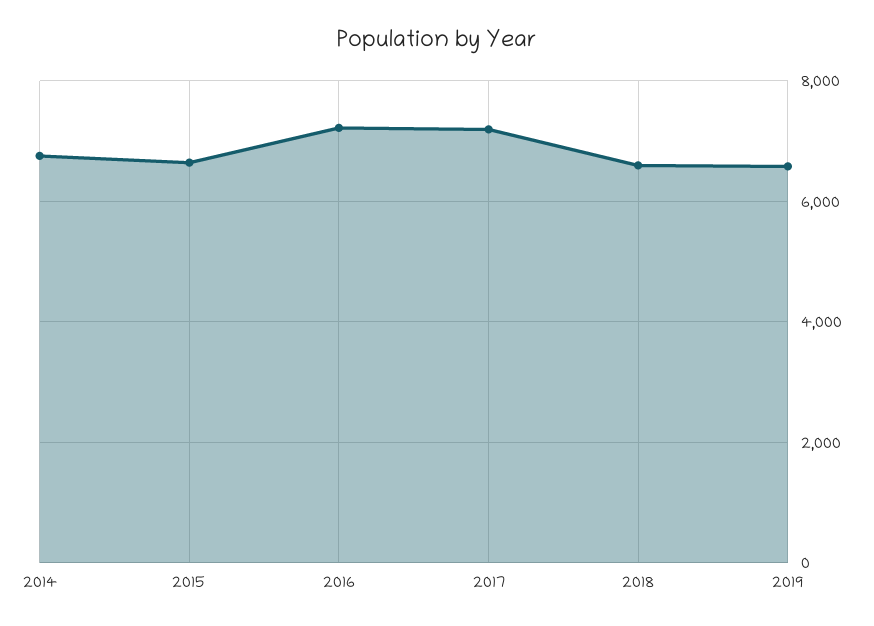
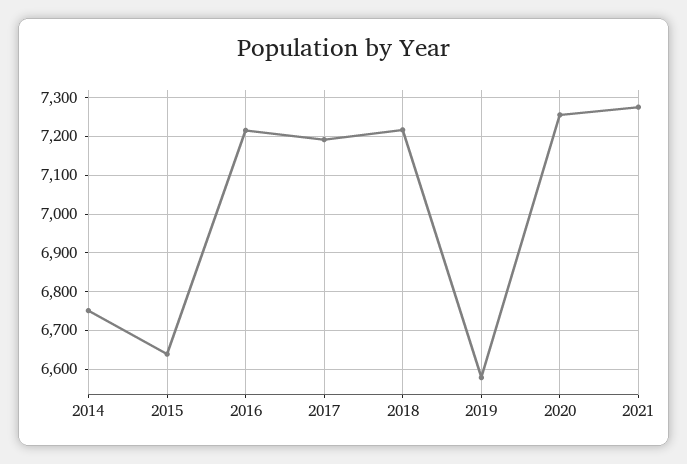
2018: 6600 -> 7220
2020: none -> 7260
2021: none -> 7280

